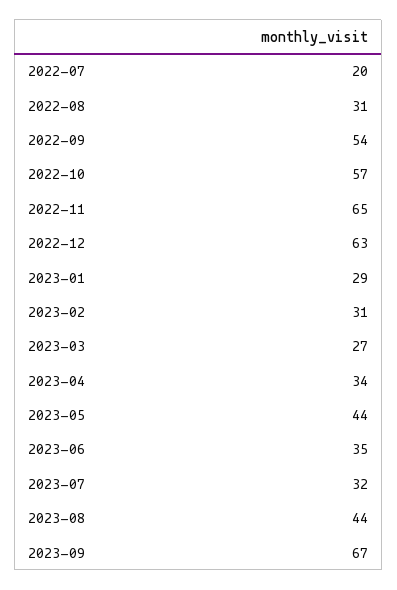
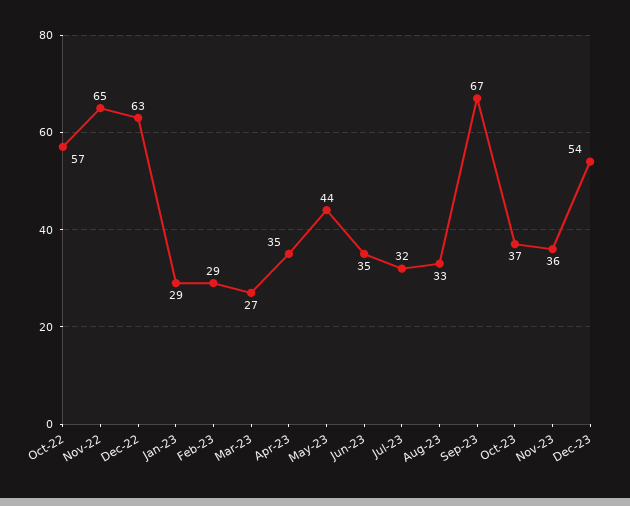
2022-07: 20 -> none
2022-08: 31 -> none
2022-09: 54 -> none
2023-02: 31 -> 29
2023-04: 34 -> 35
2023-08: 44 -> 33
Oct-23: none -> 37
Nov-23: none -> 36
Dec-23: none -> 54

